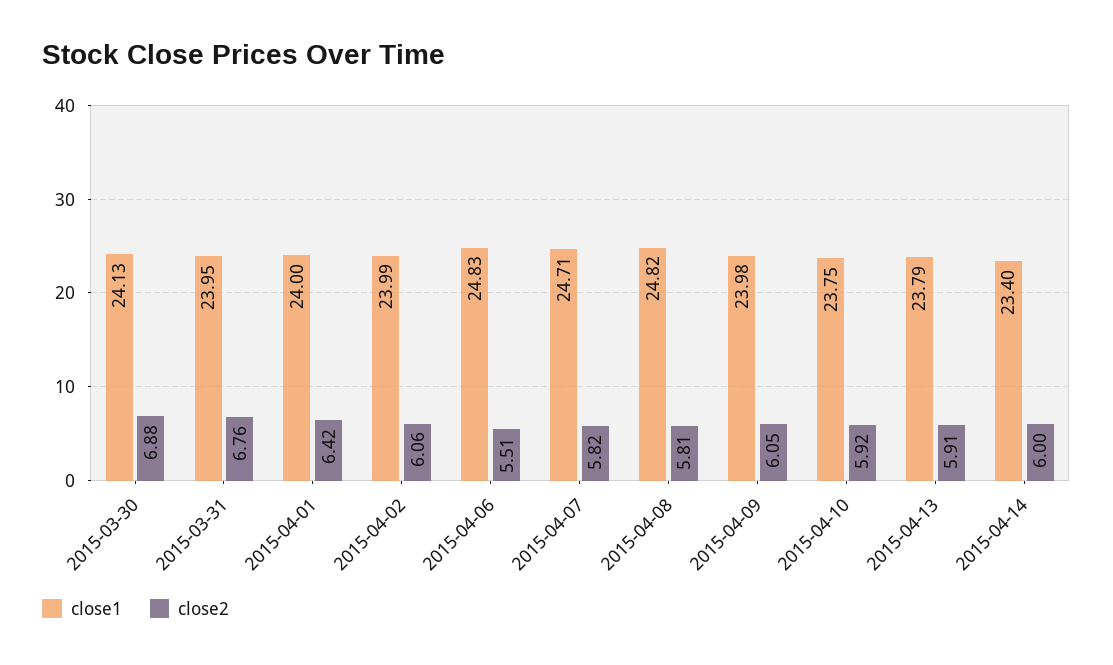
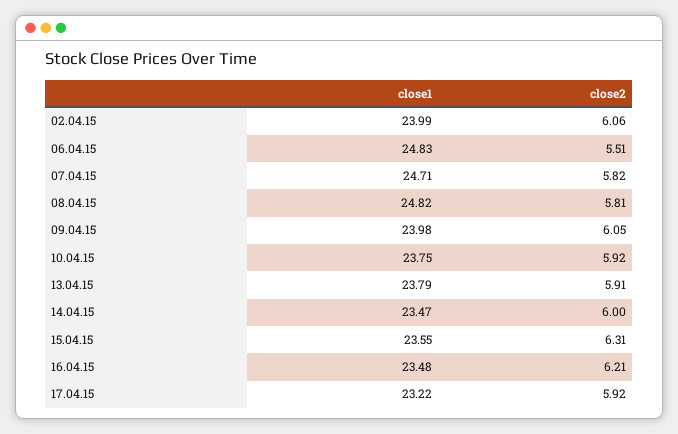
close1, 2015-03-30: 24.13 -> none
close2, 2015-03-30: 6.88 -> none
close1, 2015-03-31: 23.95 -> none
close2, 2015-03-31: 6.76 -> none
close1, 2015-04-01: 24 -> none
close2, 2015-04-01: 6.42 -> none
close1, 2015-04-14: 23.4 -> 23.47
close1, 15.04.15: none -> 23.55
close2, 15.04.15: none -> 6.31
close1, 16.04.15: none -> 23.48
close2, 16.04.15: none -> 6.21
close1, 17.04.15: none -> 23.22
close2, 17.04.15: none -> 5.92

